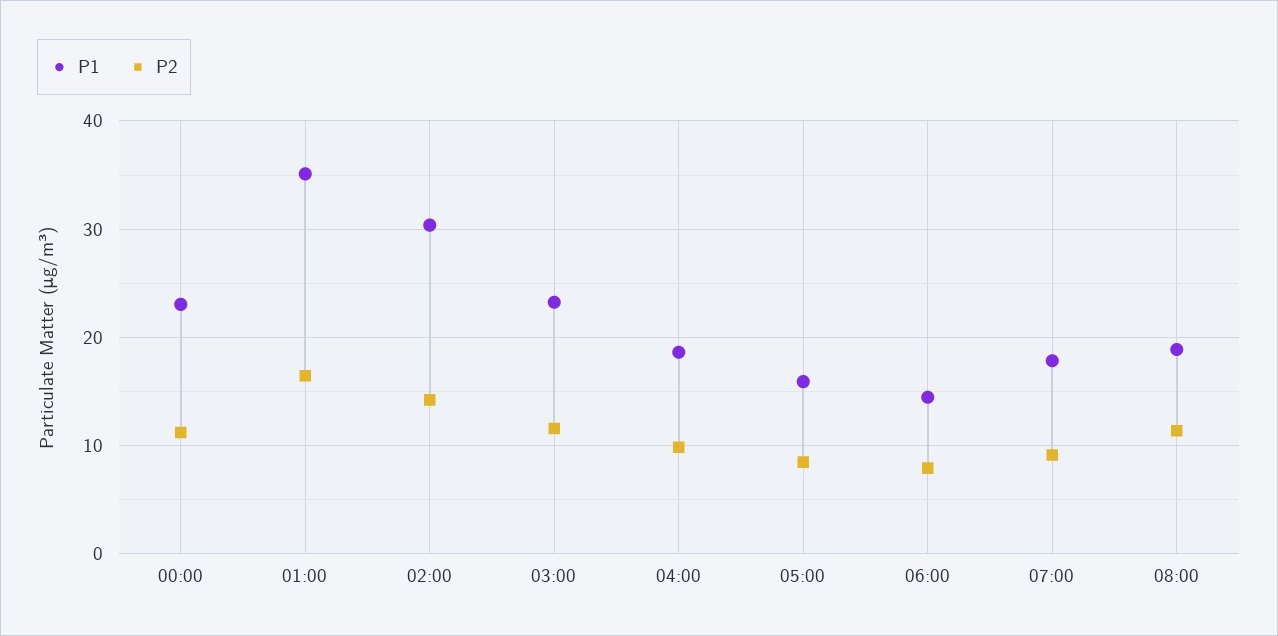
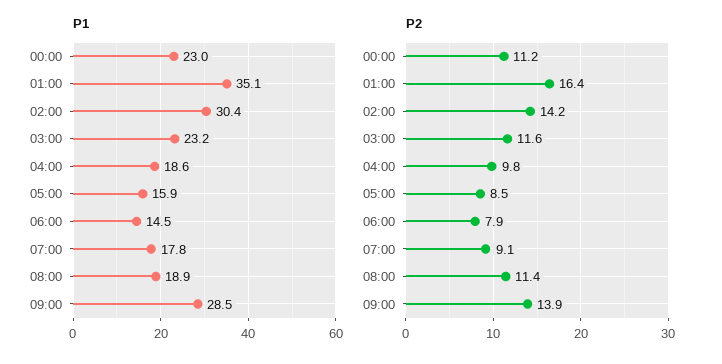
P1, 09:00: none -> 28.5
P2, 09:00: none -> 13.9

